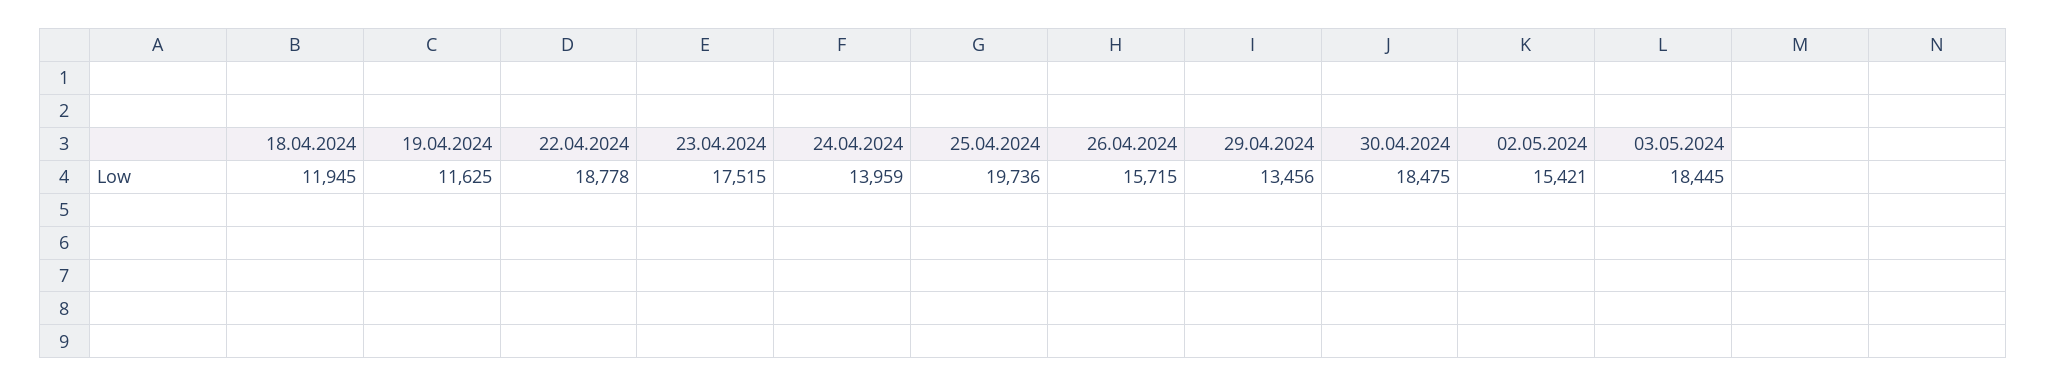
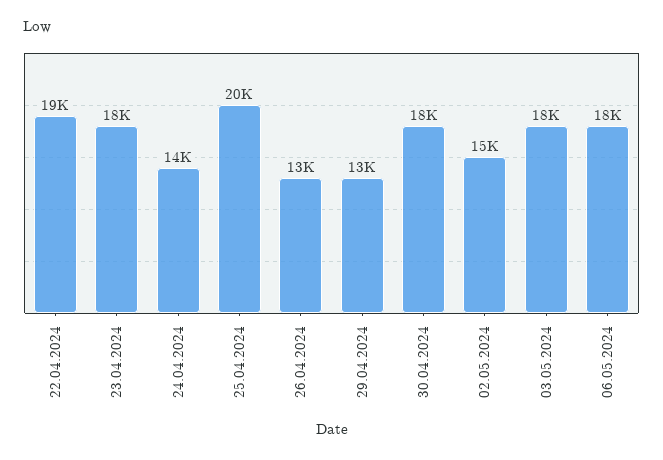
18.04.2024: 11945 -> none
19.04.2024: 11625 -> none
26.04.2024: 15715 -> 13000
06.05.2024: none -> 18000

